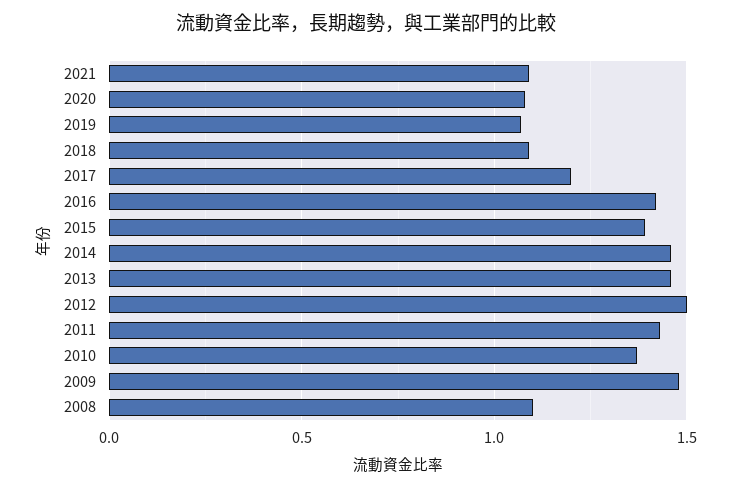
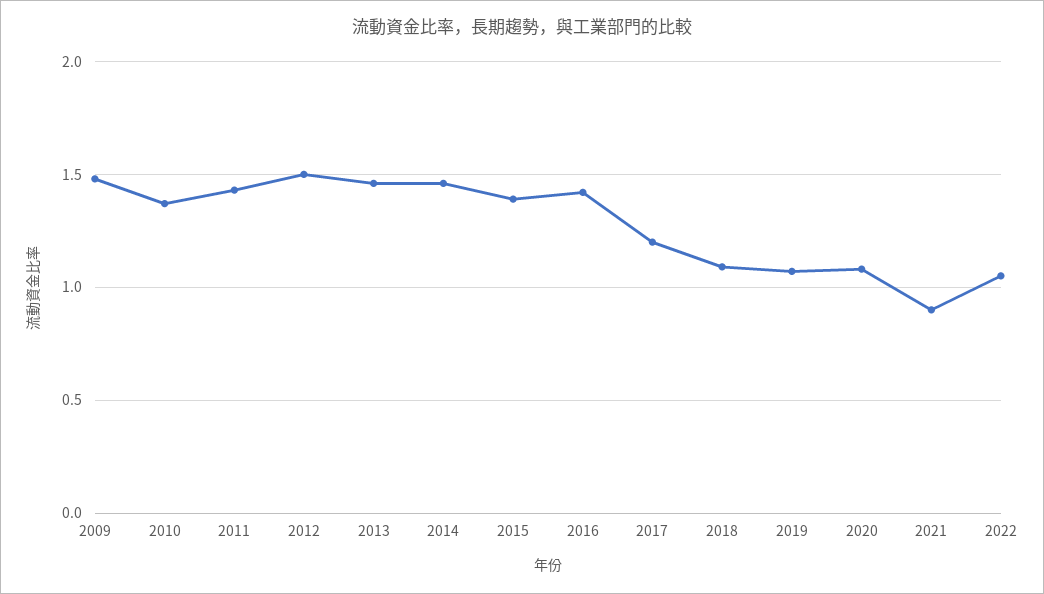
2021: 1.1 -> 0.9
2008: 1.1 -> none
2022: none -> 1.05

